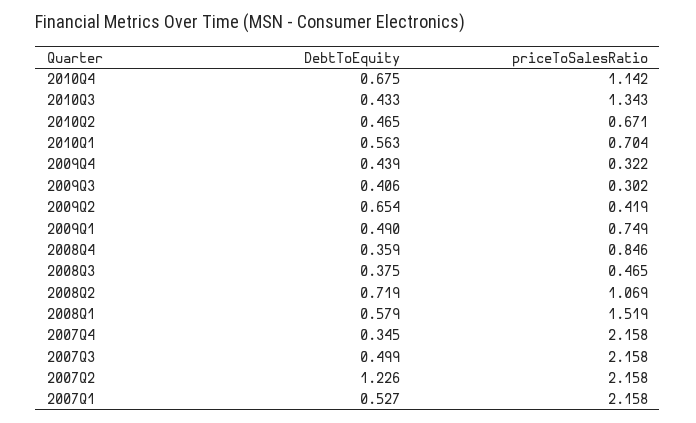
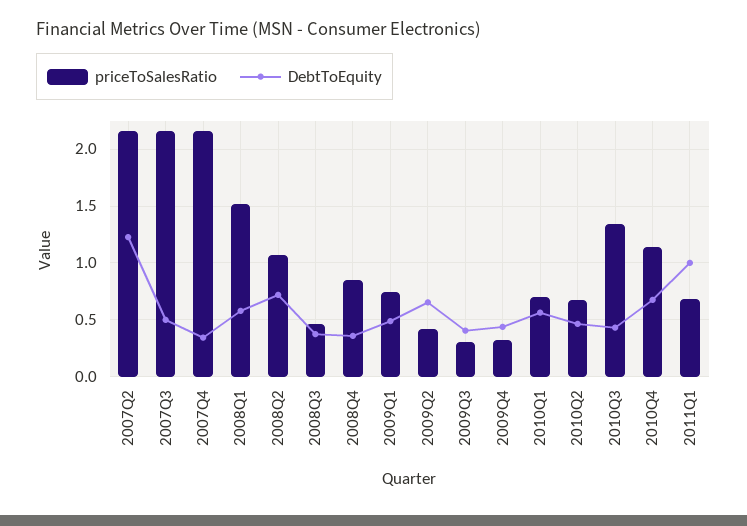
DebtToEquity, 2007Q1: 0.527 -> none
priceToSalesRatio, 2007Q1: 2.158 -> none
priceToSalesRatio, 2011Q1: none -> 0.7
DebtToEquity, 2011Q1: none -> 1

